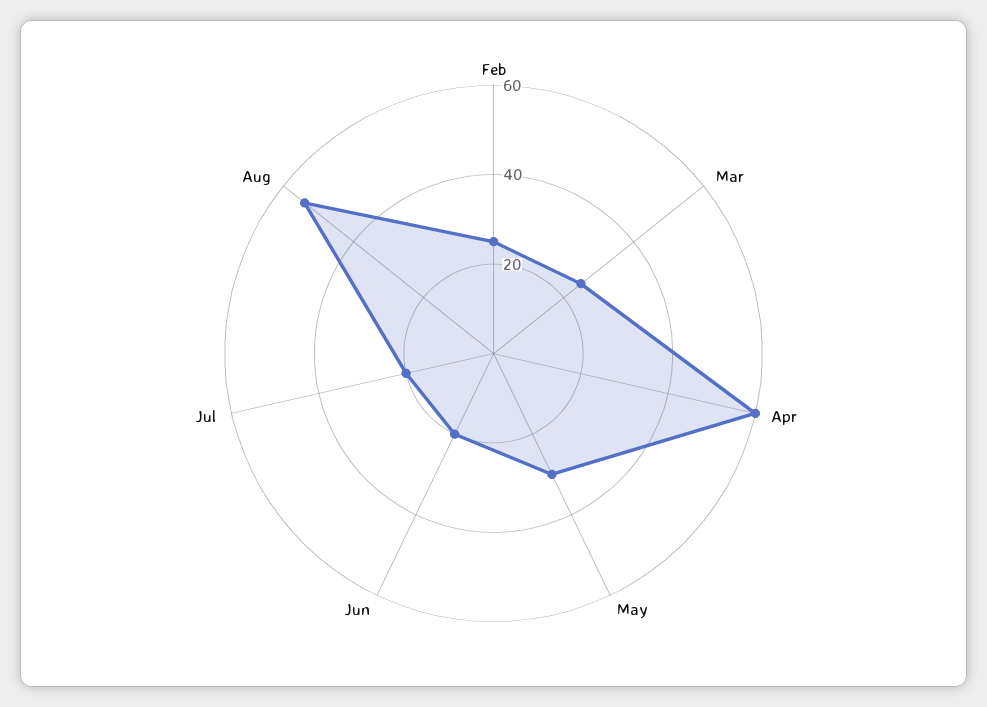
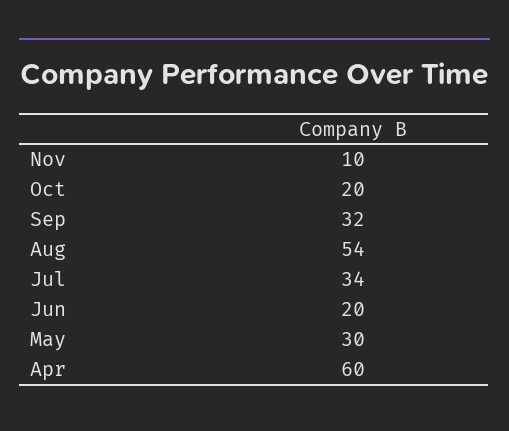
Feb: 25 -> none
Mar: 25 -> none
Jul: 20 -> 34
Nov: none -> 10
Oct: none -> 20
Sep: none -> 32

